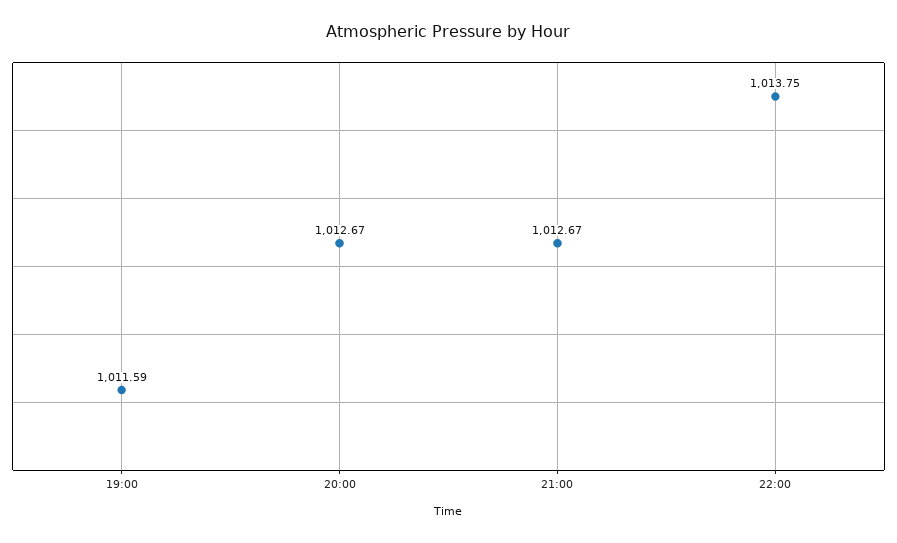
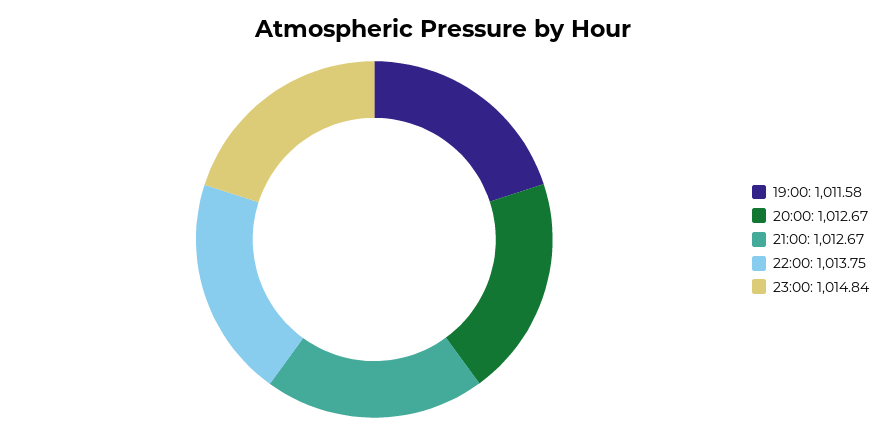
19:00: 1011.59 -> 1011.58
23:00: none -> 1014.84

